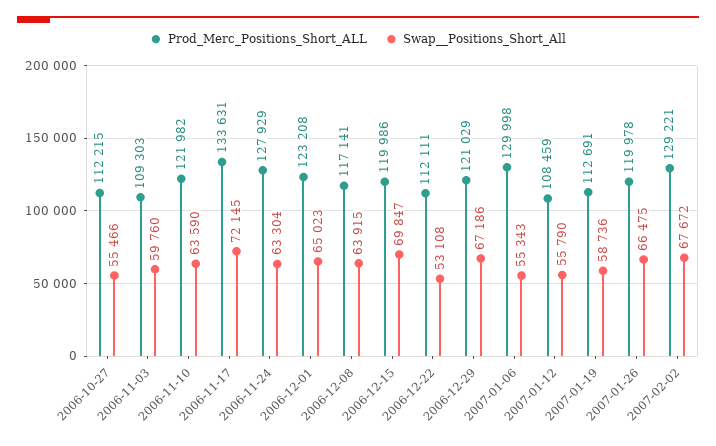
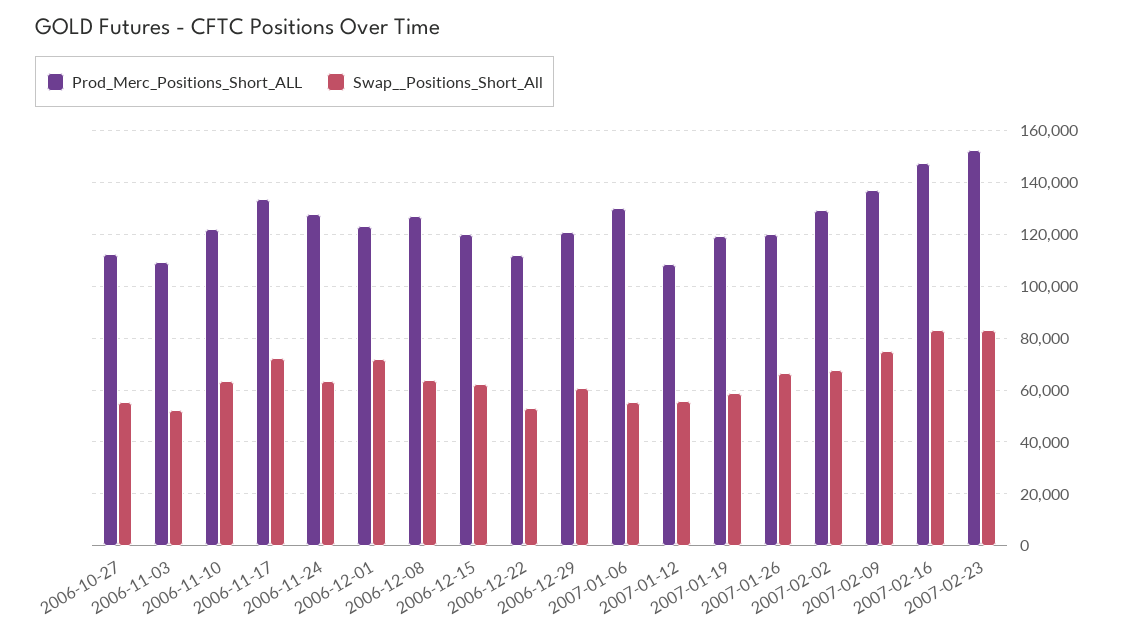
Swap__Positions_Short_All, 2006-11-03: 59760 -> 52500
Swap__Positions_Short_All, 2006-12-01: 65023 -> 72500
Prod_Merc_Positions_Short_ALL, 2006-12-08: 117141 -> 127500
Swap__Positions_Short_All, 2006-12-15: 69847 -> 62500
Swap__Positions_Short_All, 2006-12-29: 67186 -> 60000
Prod_Merc_Positions_Short_ALL, 2007-01-19: 112691 -> 120000
Prod_Merc_Positions_Short_ALL, 2007-02-09: none -> 137500
Swap__Positions_Short_All, 2007-02-09: none -> 75000
Prod_Merc_Positions_Short_ALL, 2007-02-16: none -> 147500
Swap__Positions_Short_All, 2007-02-16: none -> 82500
Prod_Merc_Positions_Short_ALL, 2007-02-23: none -> 152500
Swap__Positions_Short_All, 2007-02-23: none -> 82500

